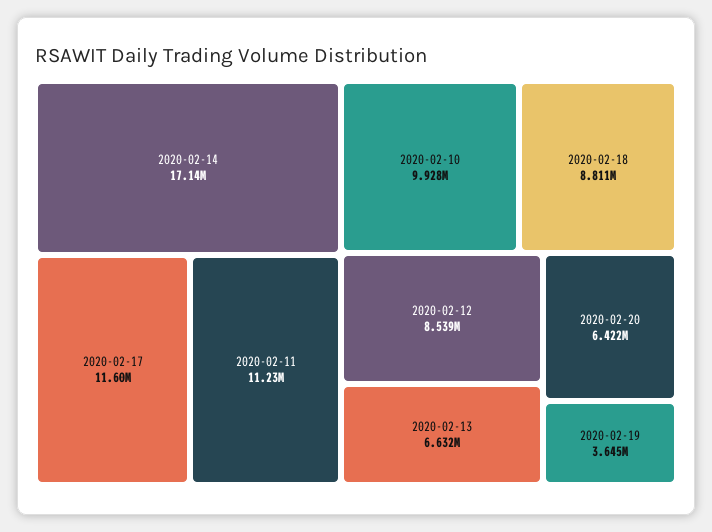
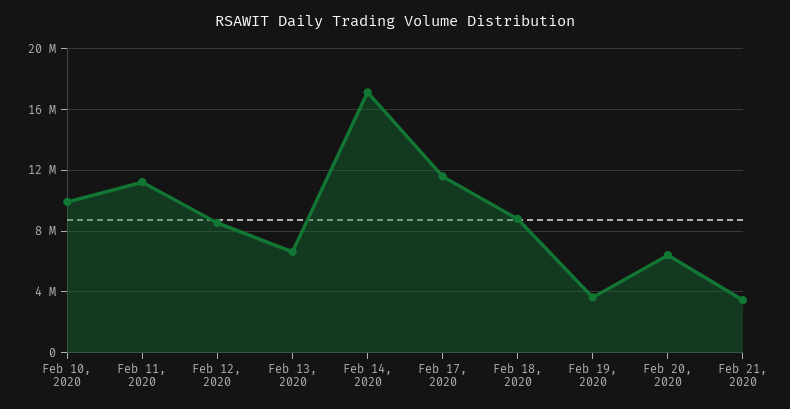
Feb 21, 2020: none -> 3500000

